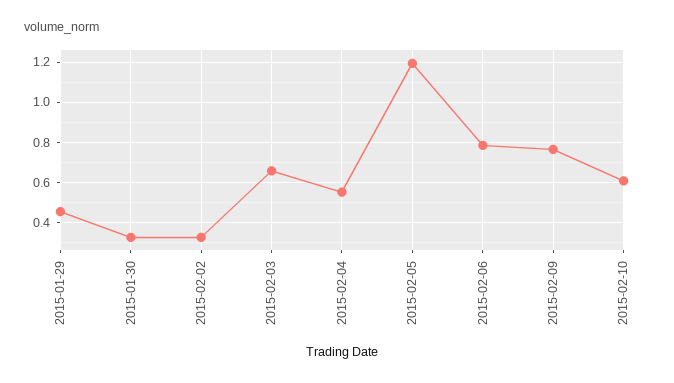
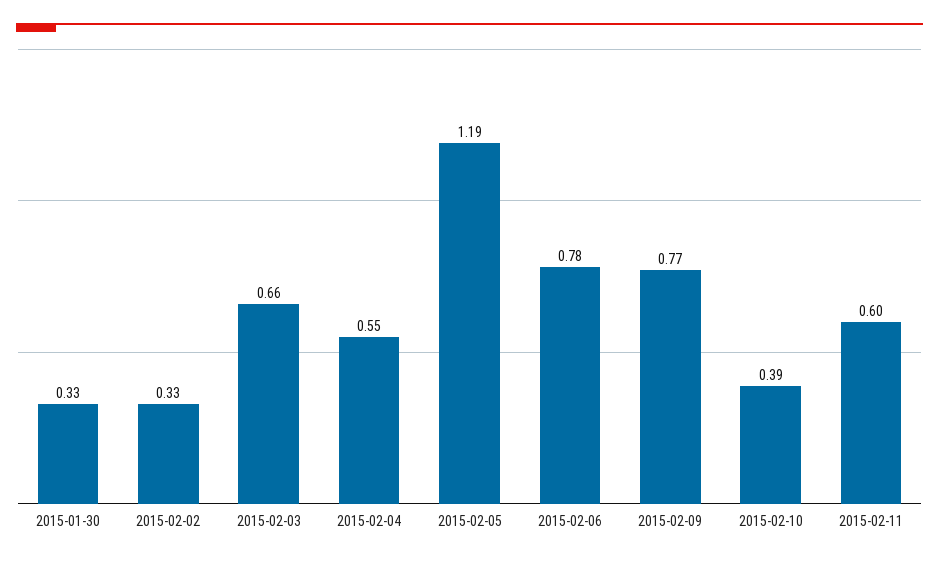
2015-01-29: 0.45 -> none
2015-02-10: 0.6 -> 0.39
2015-02-11: none -> 0.6

